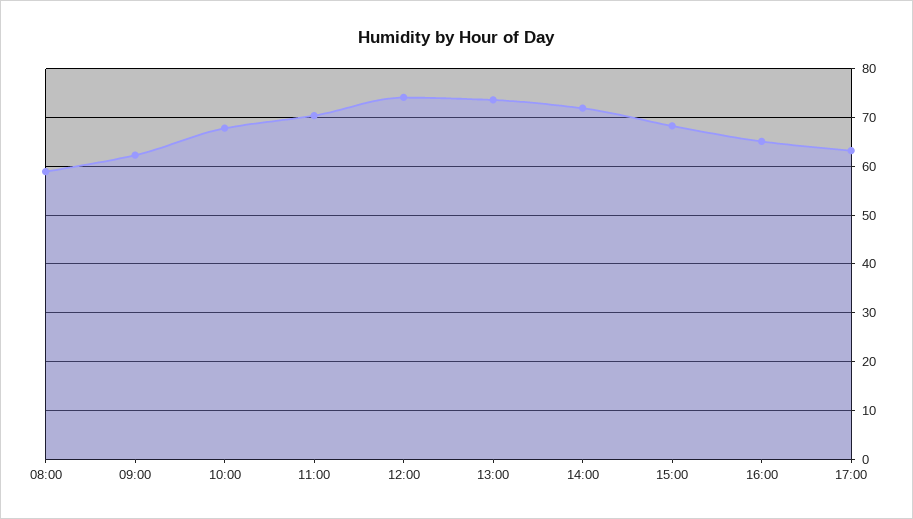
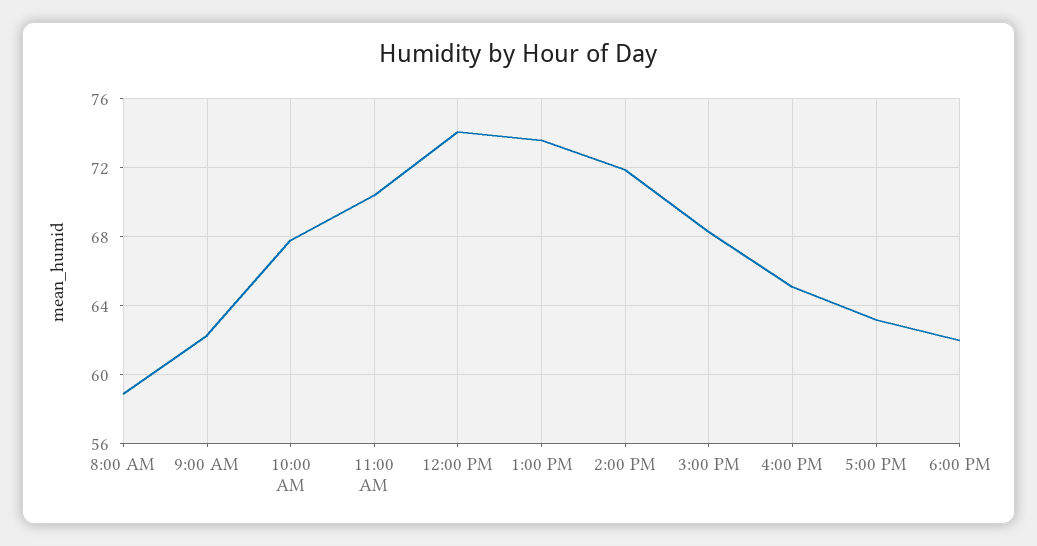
6:00 PM: none -> 62

